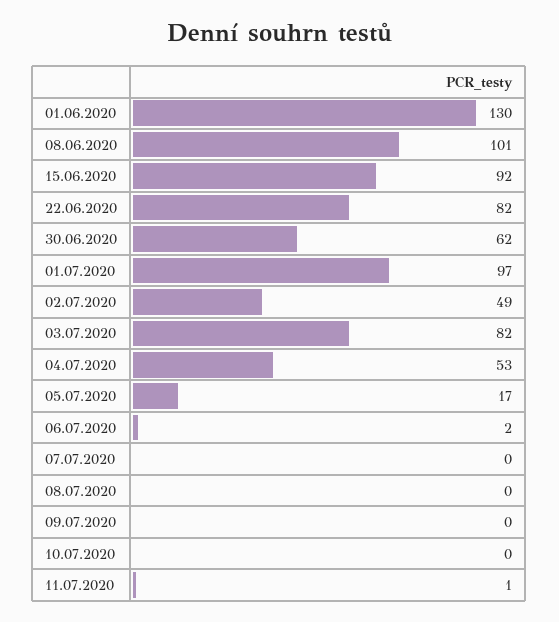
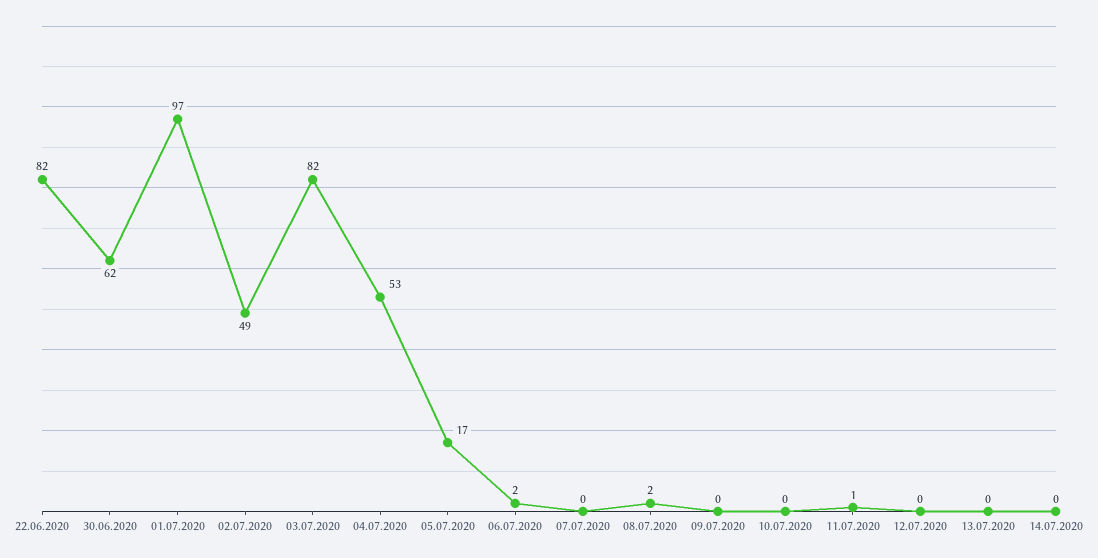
01.06.2020: 130 -> none
08.06.2020: 101 -> none
15.06.2020: 92 -> none
08.07.2020: 0 -> 2
12.07.2020: none -> 0
13.07.2020: none -> 0
14.07.2020: none -> 0

